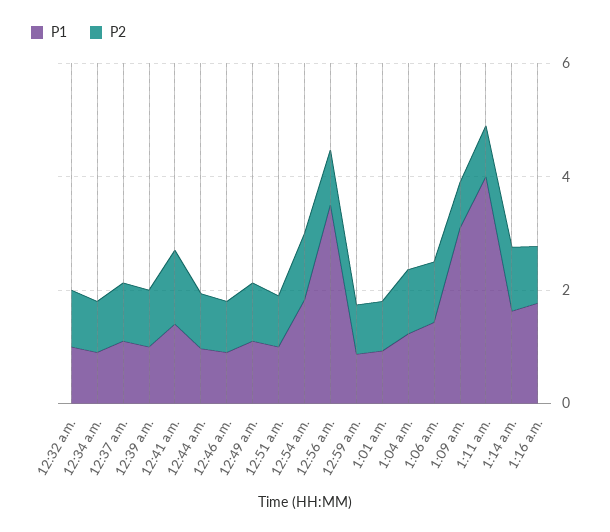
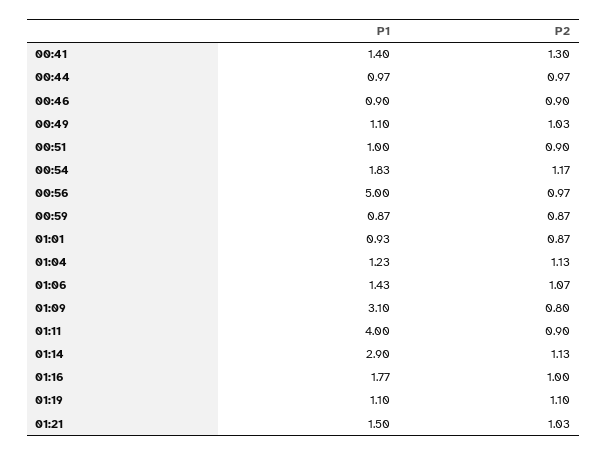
P1, 12:32 a.m.: 1 -> none
P2, 12:32 a.m.: 1 -> none
P1, 12:34 a.m.: 1 -> none
P2, 12:34 a.m.: 1 -> none
P1, 12:37 a.m.: 1 -> none
P2, 12:37 a.m.: 1 -> none
P1, 12:39 a.m.: 1 -> none
P2, 12:39 a.m.: 1 -> none
P1, 12:56 a.m.: 3.5 -> 5
P1, 1:14 a.m.: 1.5 -> 2.9
P1, 01:19: none -> 1.1
P2, 01:19: none -> 1.1
P1, 01:21: none -> 1.5
P2, 01:21: none -> 1.03

